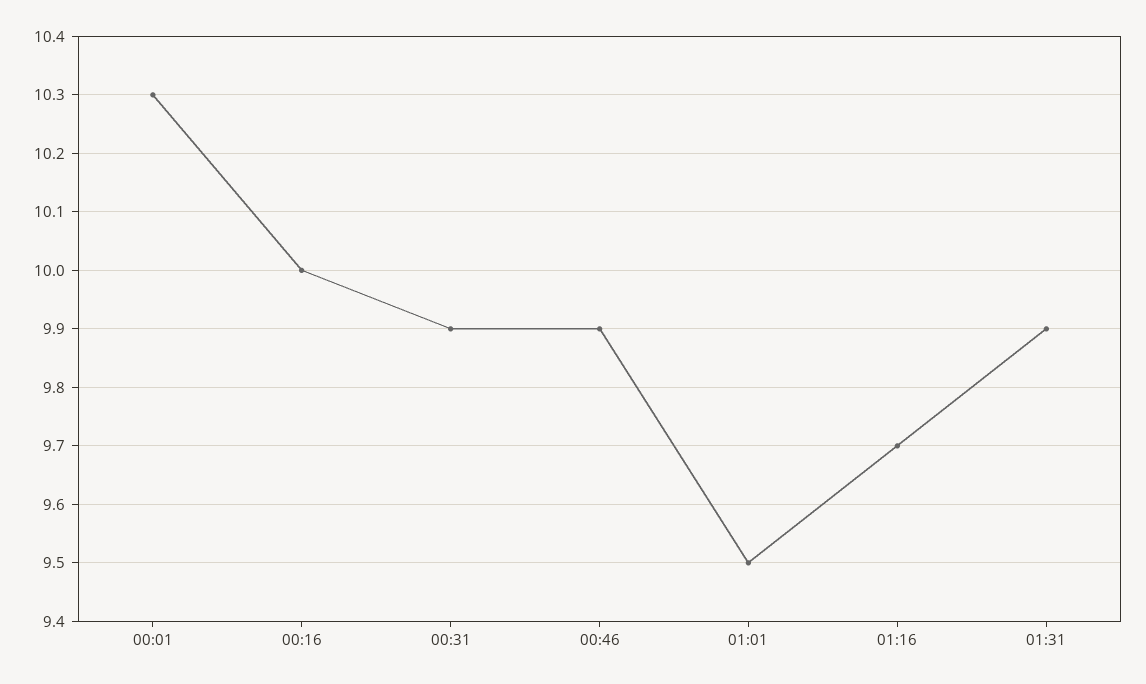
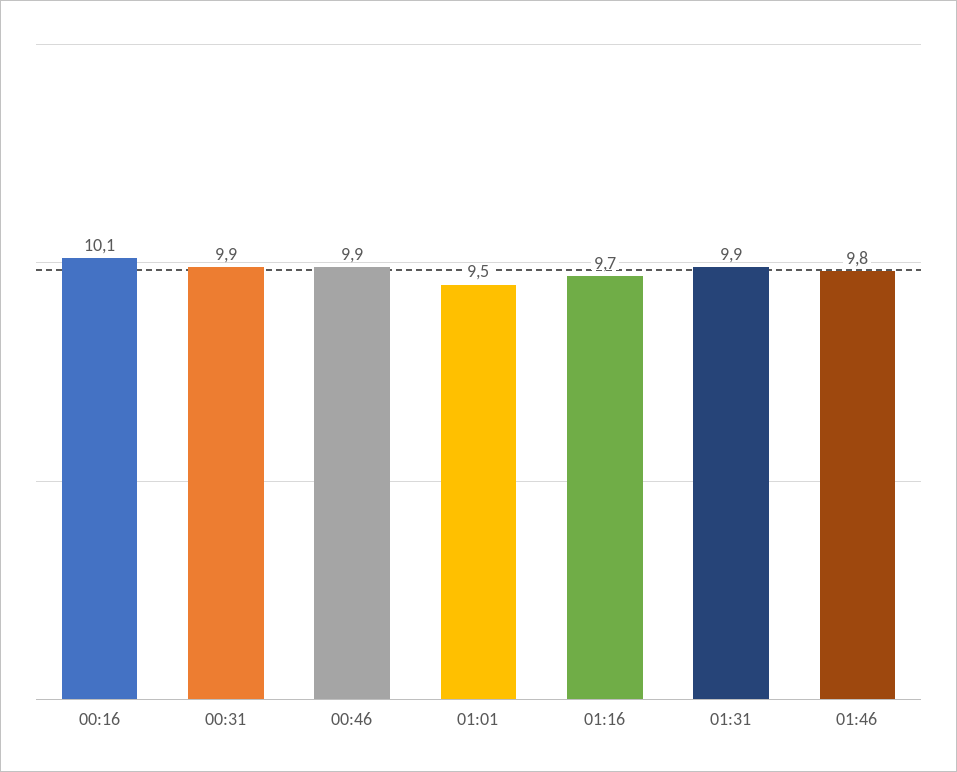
00:01: 10.3 -> none
00:16: 10 -> 10.1
01:46: none -> 9.8

